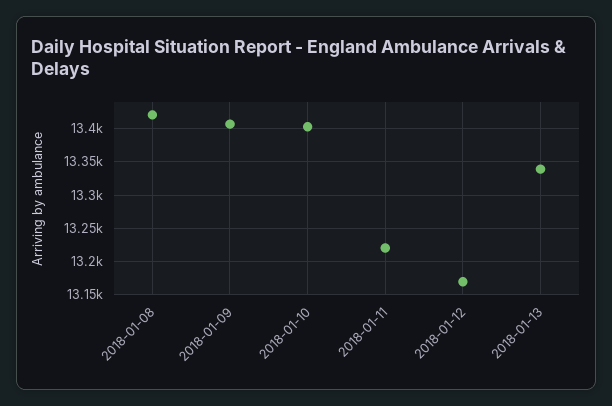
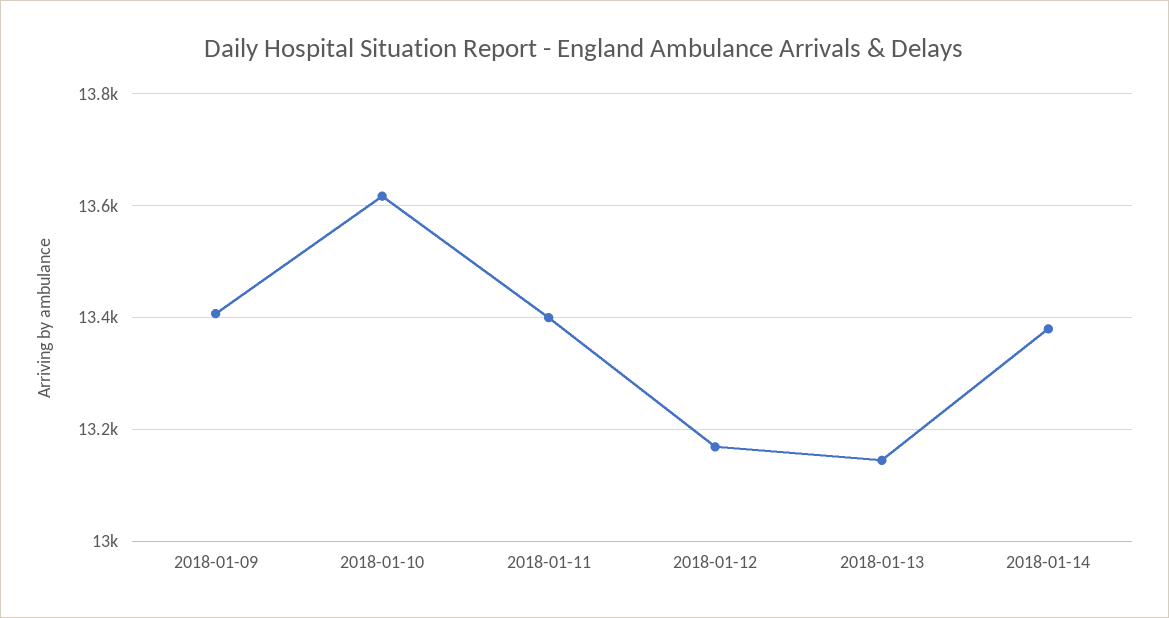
2018-01-08: 13420 -> none
2018-01-10: 13400 -> 13620
2018-01-11: 13220 -> 13400
2018-01-13: 13340 -> 13140
2018-01-14: none -> 13380

